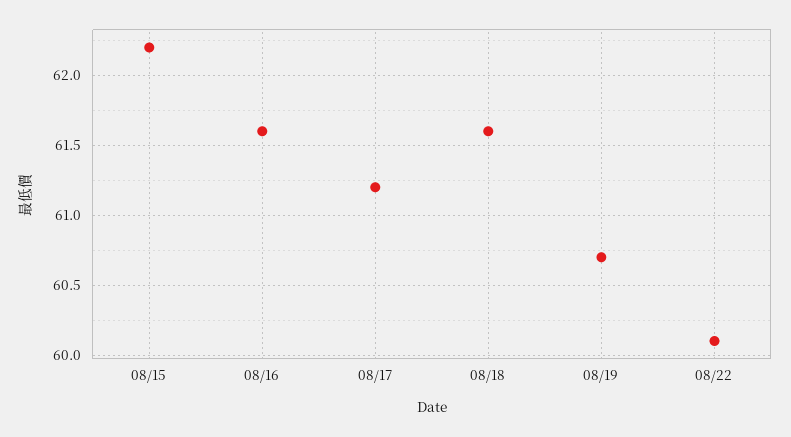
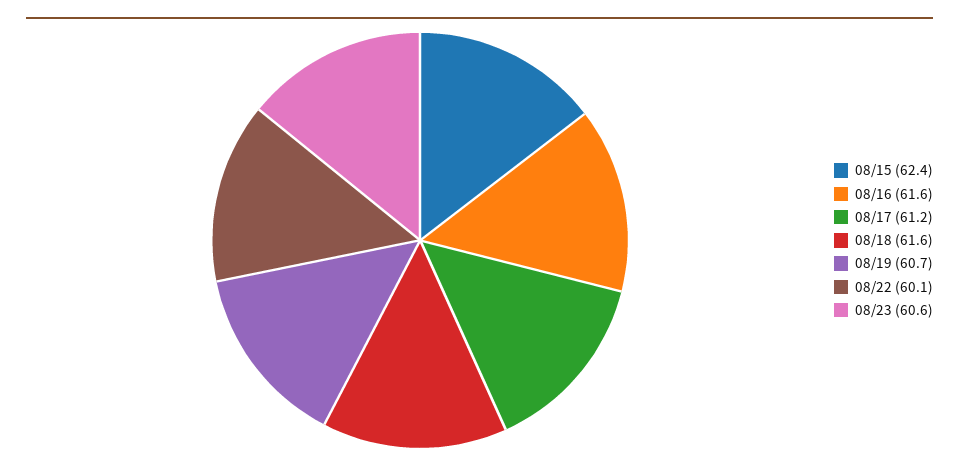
08/15: 62.2 -> 62.4
08/23: none -> 60.6

